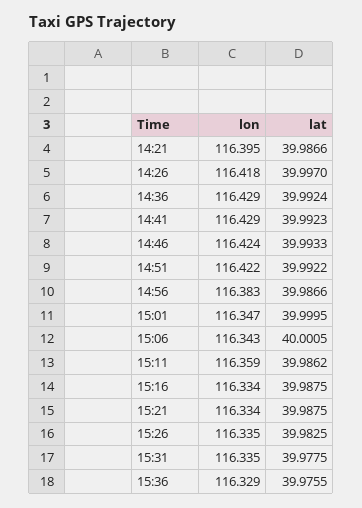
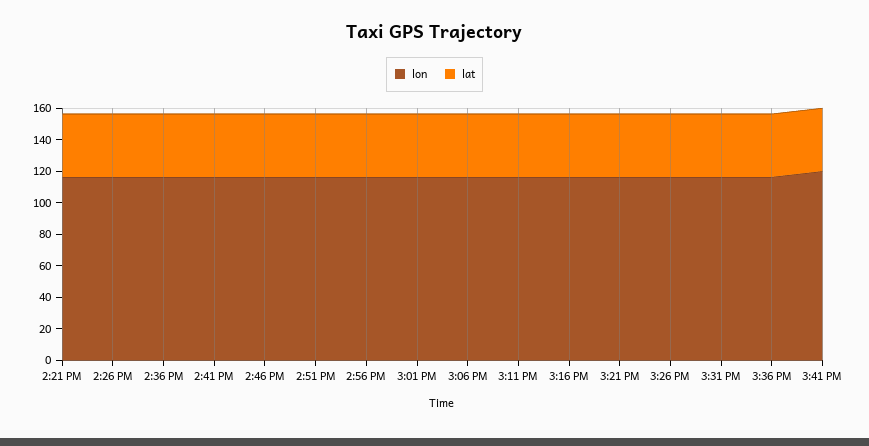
lon, 3:41 PM: none -> 120
lat, 3:41 PM: none -> 40

